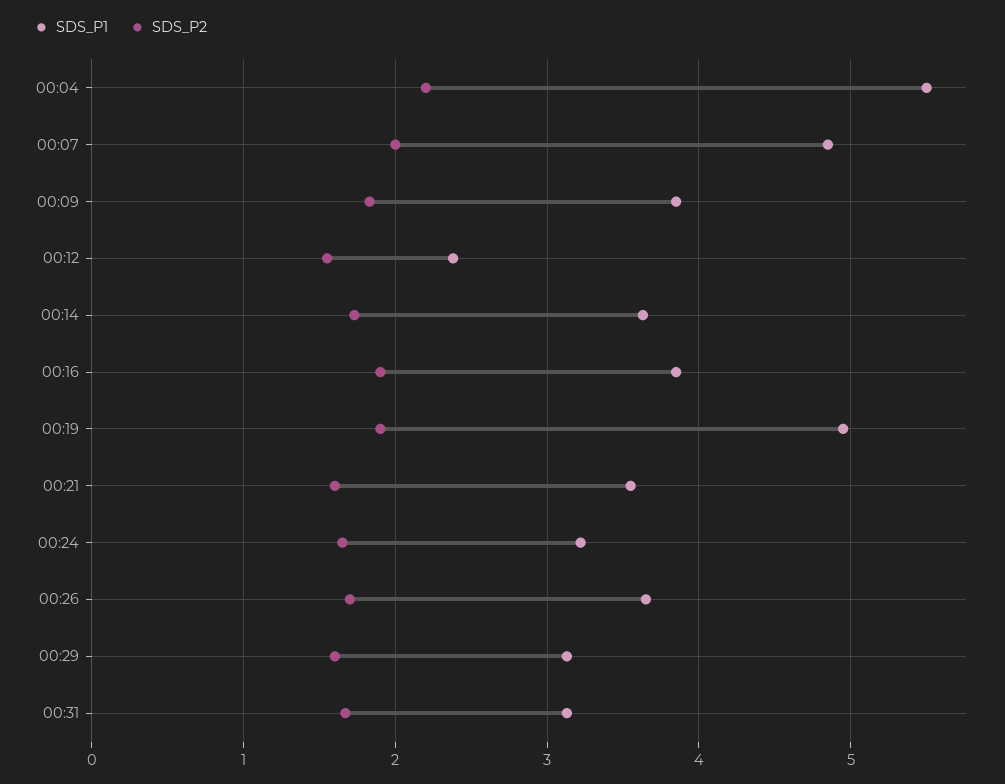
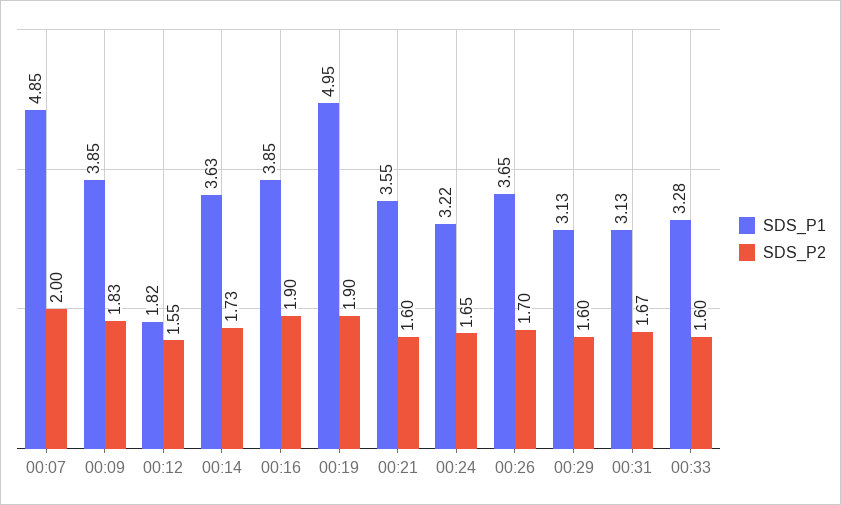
SDS_P1, 00:04: 5.5 -> none
SDS_P2, 00:04: 2.2 -> none
SDS_P1, 00:12: 2.4 -> 1.82
SDS_P1, 00:33: none -> 3.28
SDS_P2, 00:33: none -> 1.6

